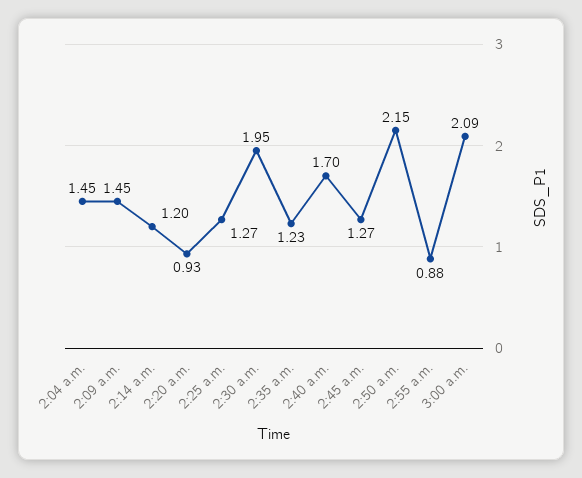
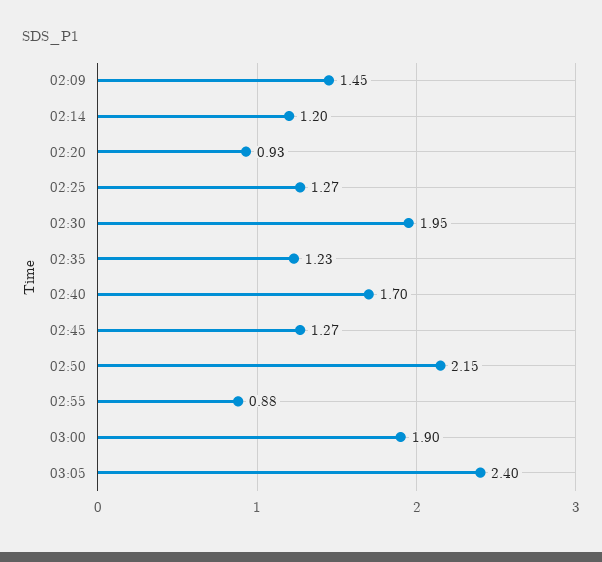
2:04 a.m.: 1.45 -> none
3:00 a.m.: 2.09 -> 1.9
03:05: none -> 2.4

